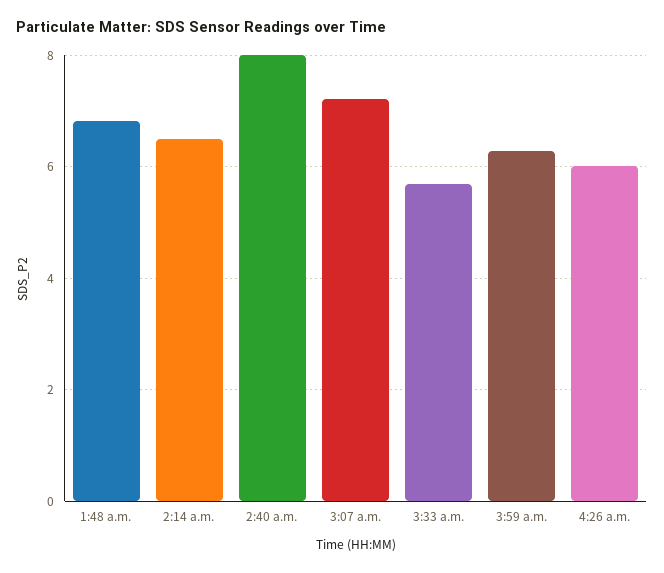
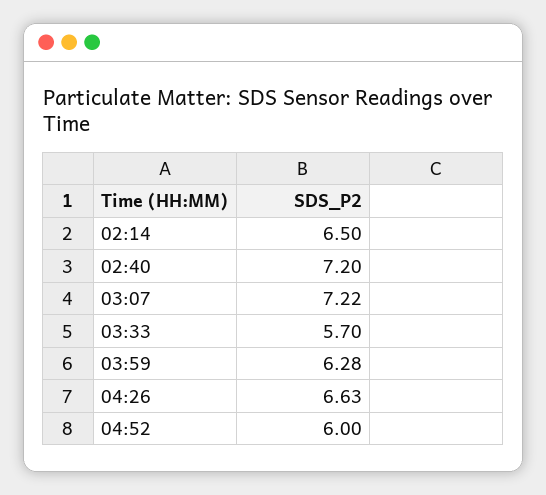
1:48 a.m.: 6.8 -> none
2:40 a.m.: 8 -> 7.2
4:26 a.m.: 6 -> 6.63
04:52: none -> 6

